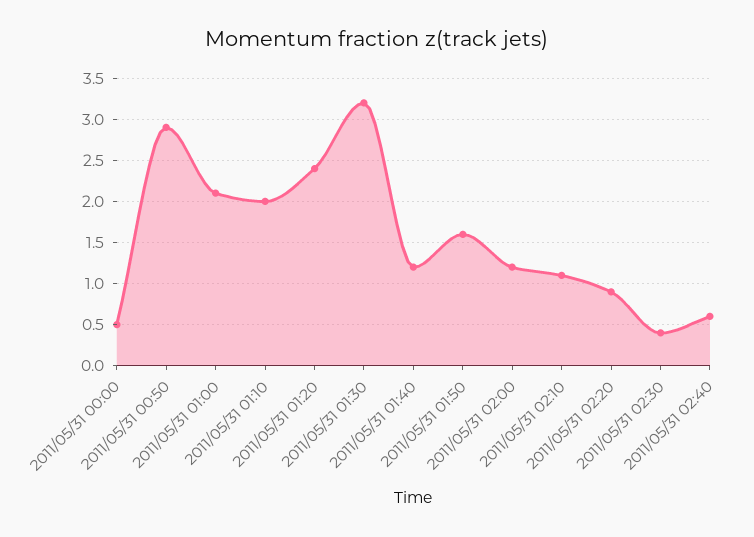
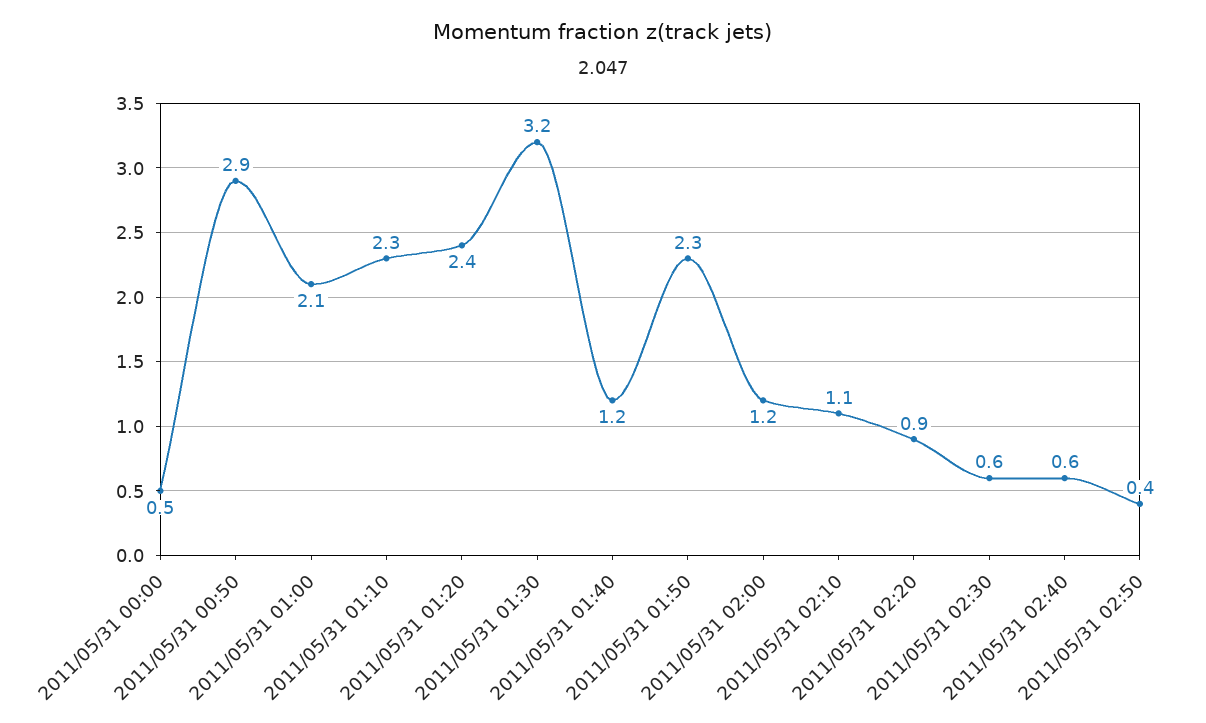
2011/05/31 01:10: 2 -> 2.3
2011/05/31 01:50: 1.6 -> 2.3
2011/05/31 02:30: 0.4 -> 0.6
2011/05/31 02:50: none -> 0.4

